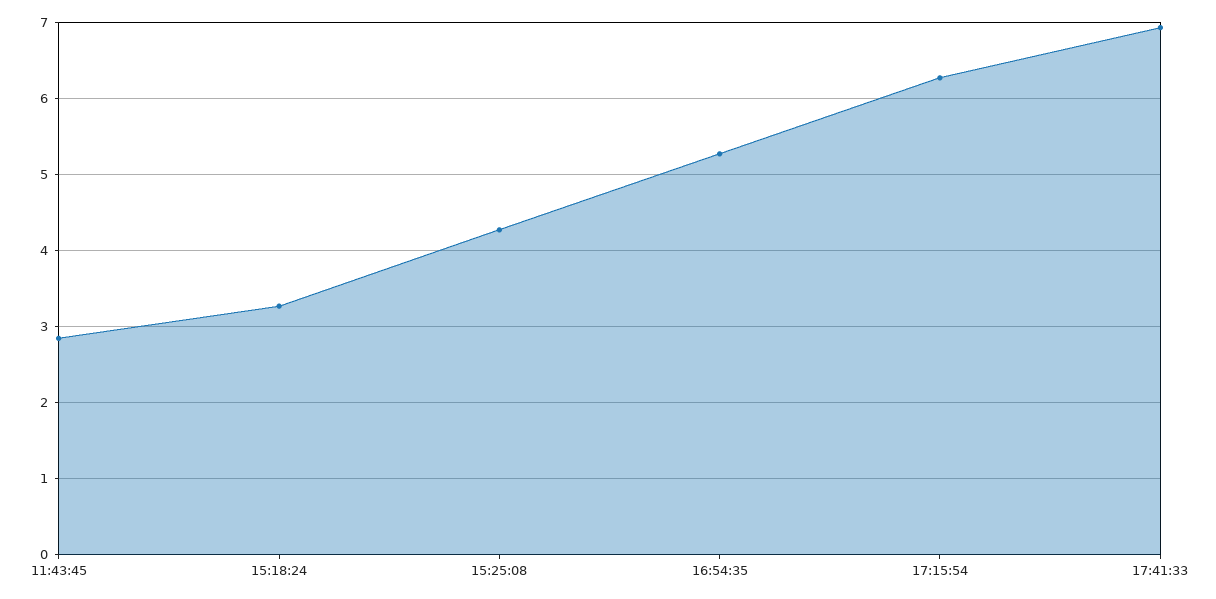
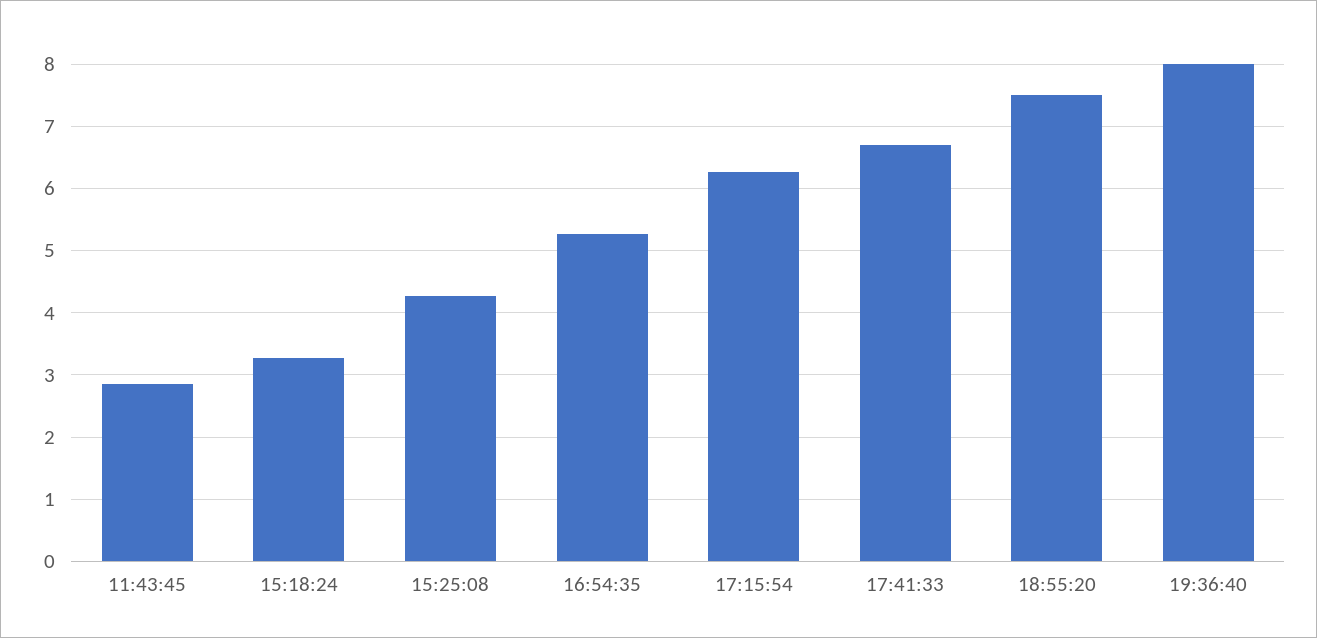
17:41:33: 6.9 -> 6.7
18:55:20: none -> 7.5
19:36:40: none -> 8

